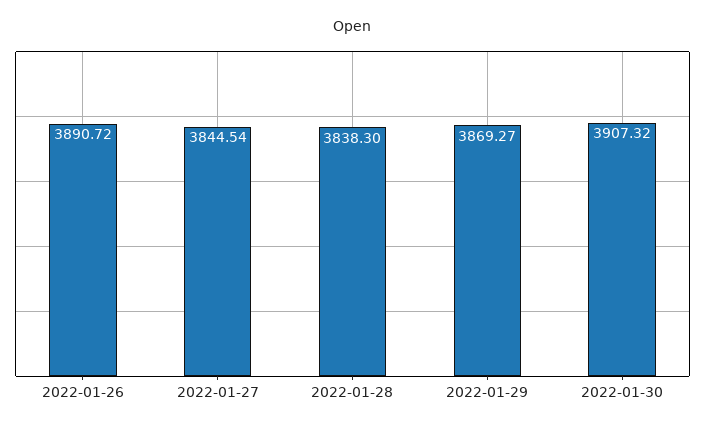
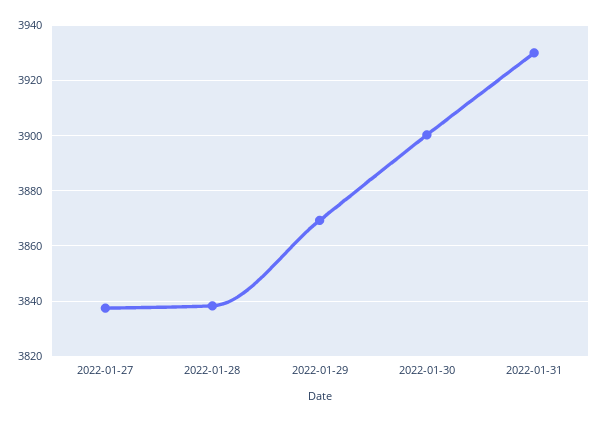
2022-01-26: 3890.72 -> none
2022-01-27: 3844.54 -> 3837.5
2022-01-30: 3907.32 -> 3900
2022-01-31: none -> 3930

